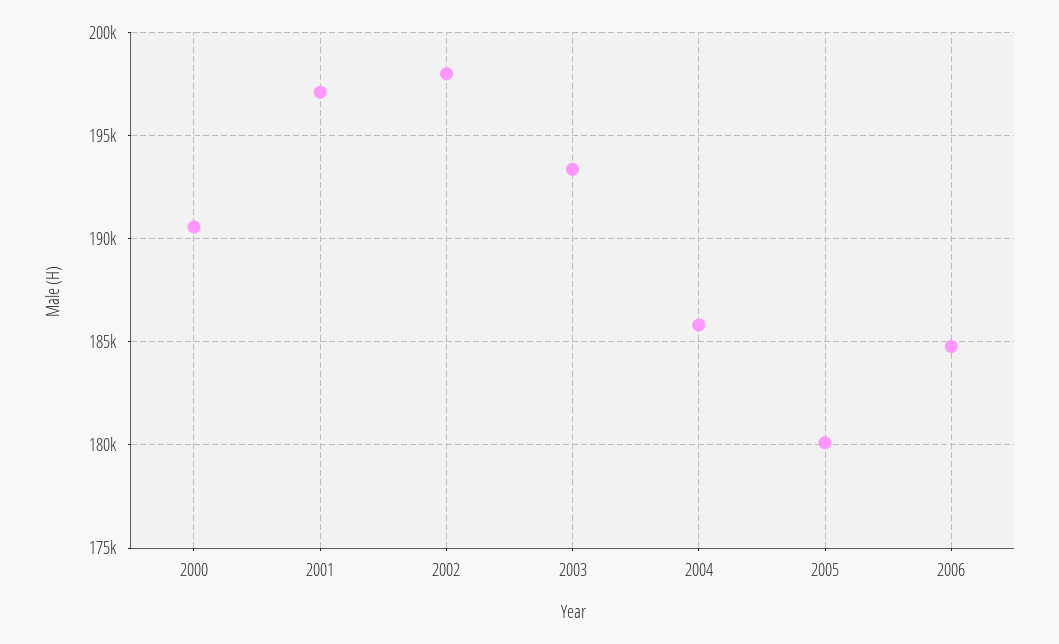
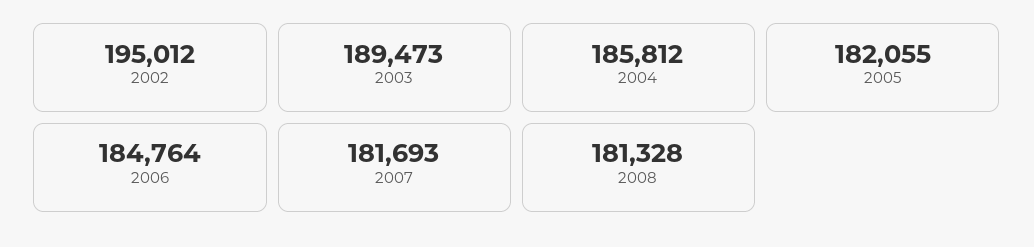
2000: 190500 -> none
2001: 197000 -> none
2002: 198000 -> 195012
2003: 193500 -> 189473
2005: 180000 -> 182055
2007: none -> 181693
2008: none -> 181328

